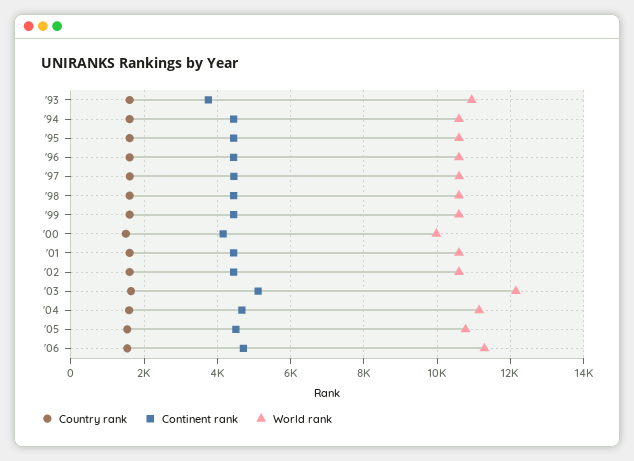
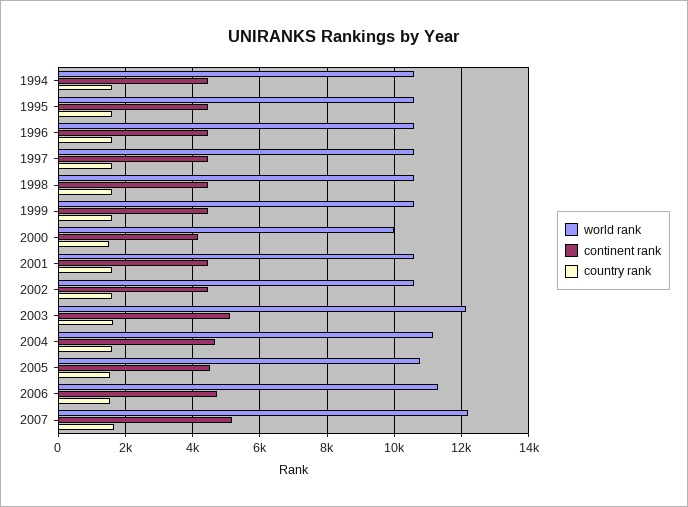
Country rank, '93: 1600 -> none
Continent rank, '93: 3800 -> none
World rank, '93: 11000 -> none
World rank, 2007: none -> 12200
Continent rank, 2007: none -> 5200
Country rank, 2007: none -> 1600

